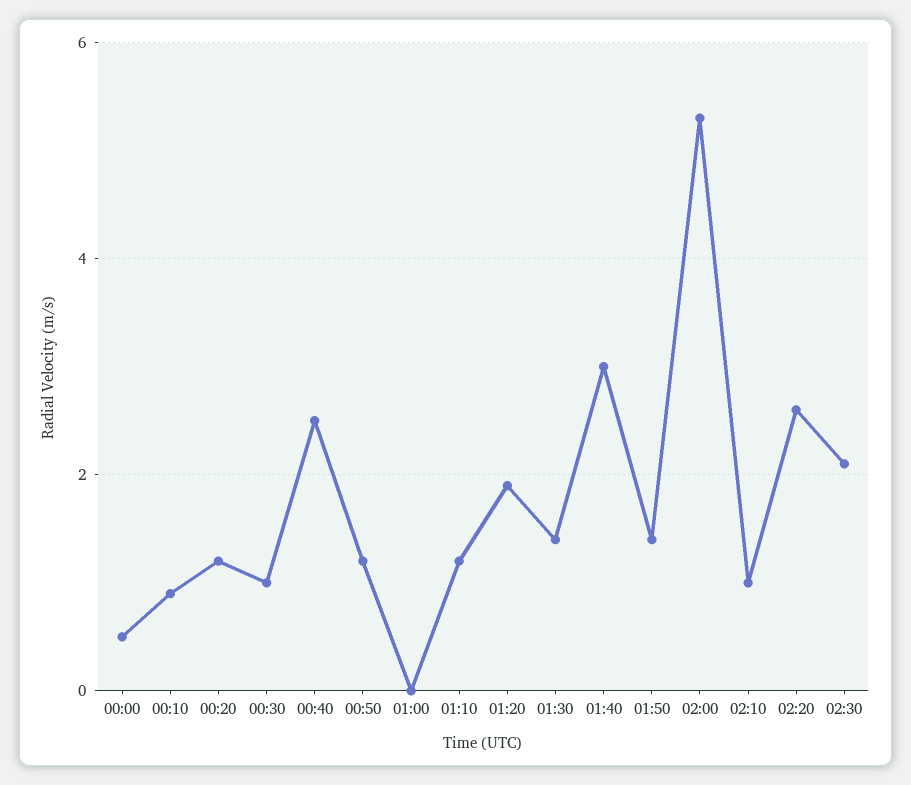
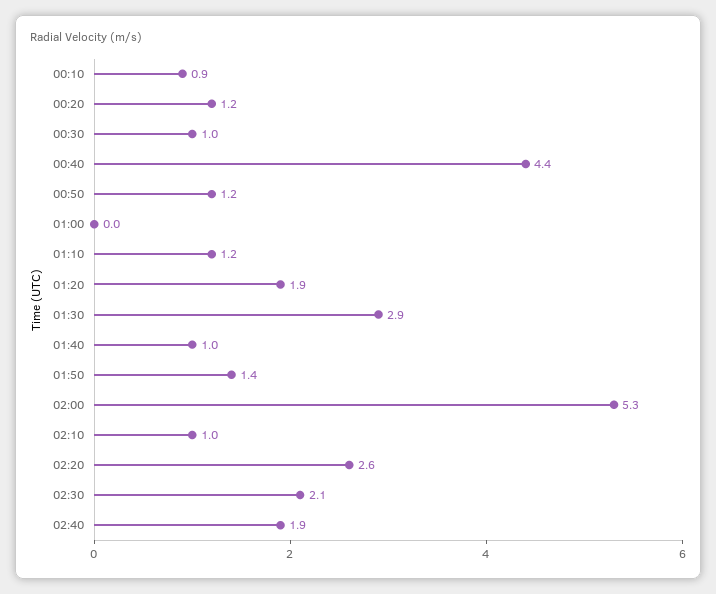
00:00: 0.5 -> none
00:40: 2.5 -> 4.4
01:30: 1.5 -> 2.9
01:40: 3 -> 1
02:40: none -> 1.9

